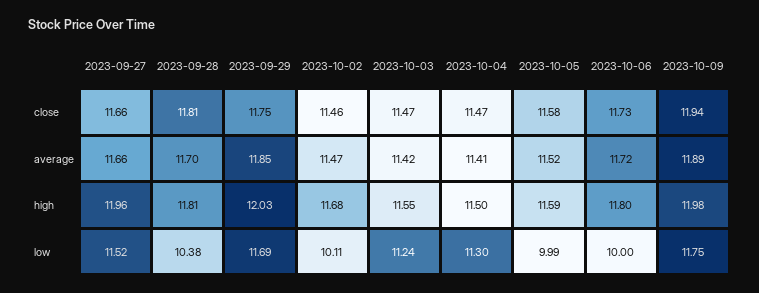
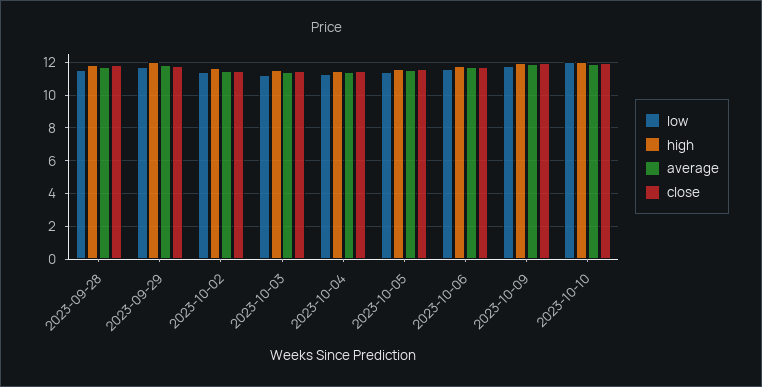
close, 2023-09-27: 11.66 -> none
average, 2023-09-27: 11.66 -> none
high, 2023-09-27: 11.96 -> none
low, 2023-09-27: 11.52 -> none
low, 2023-09-28: 10.38 -> 11.5
low, 2023-10-02: 10.11 -> 11.5
low, 2023-10-05: 9.99 -> 11.5
low, 2023-10-06: 10 -> 11.5
low, 2023-10-10: none -> 12
high, 2023-10-10: none -> 12
average, 2023-10-10: none -> 12
close, 2023-10-10: none -> 12

